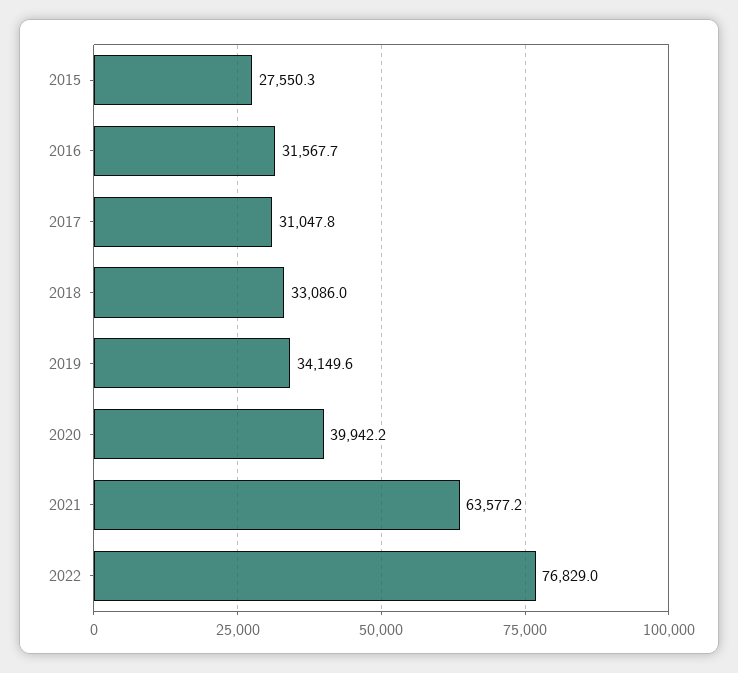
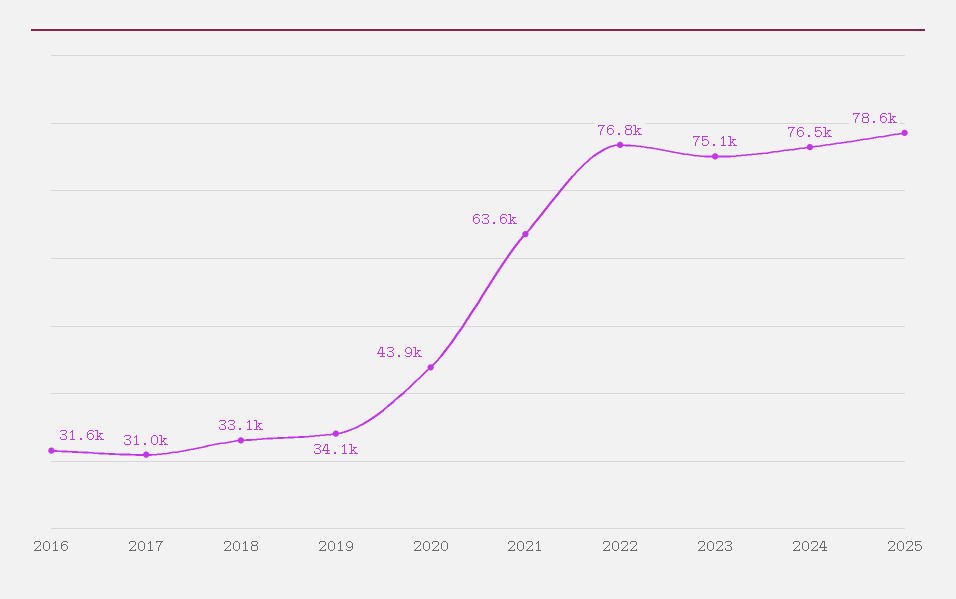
2015: 27550.3 -> none
2020: 39942.2 -> 43900
2023: none -> 75100
2024: none -> 76500
2025: none -> 78600

